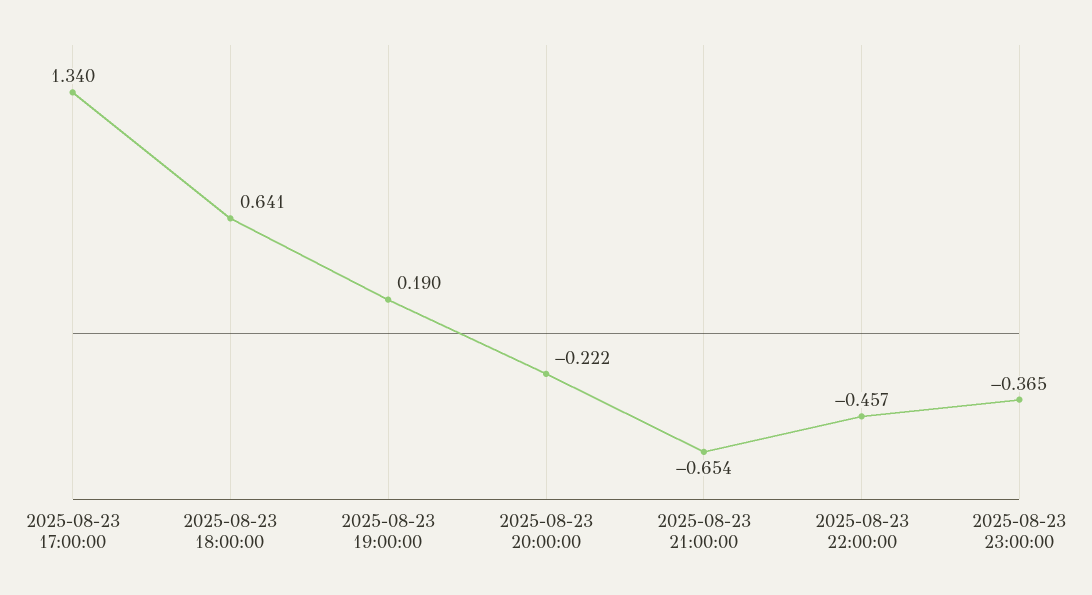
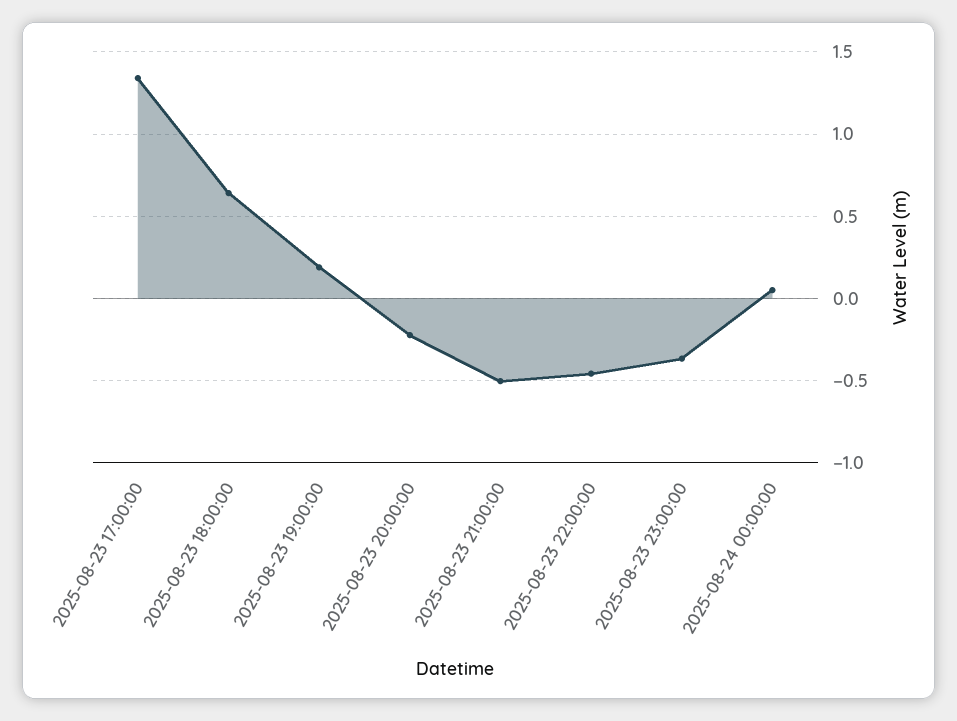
2025-08-23 21:00:00: -0.654 -> -0.5
2025-08-24 00:00:00: none -> 0.05

